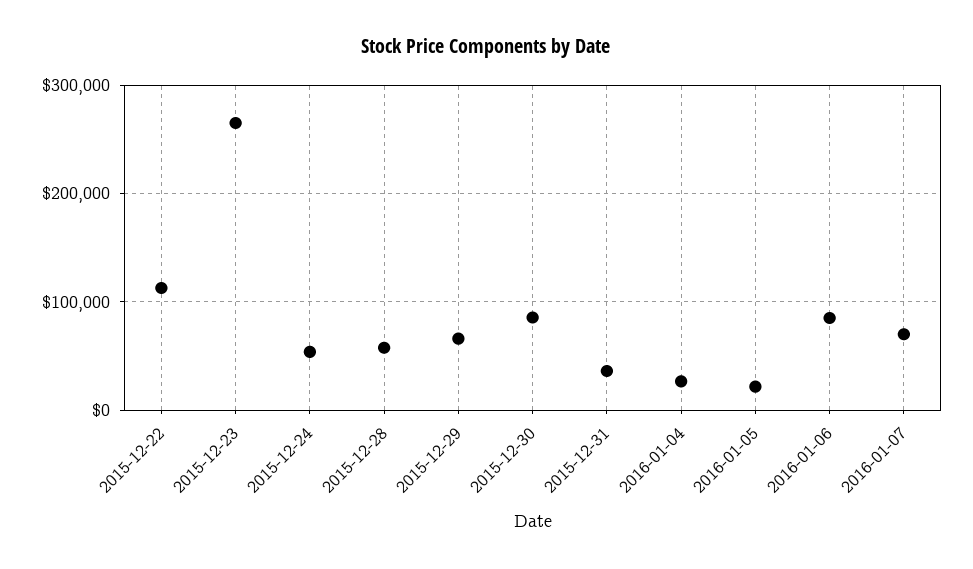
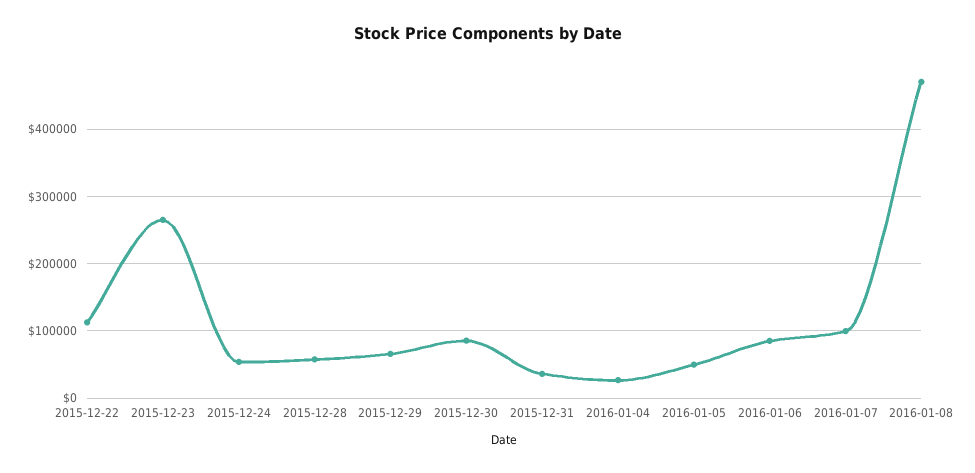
2016-01-05: 20000 -> 50000
2016-01-07: 70000 -> 100000
2016-01-08: none -> 470000

